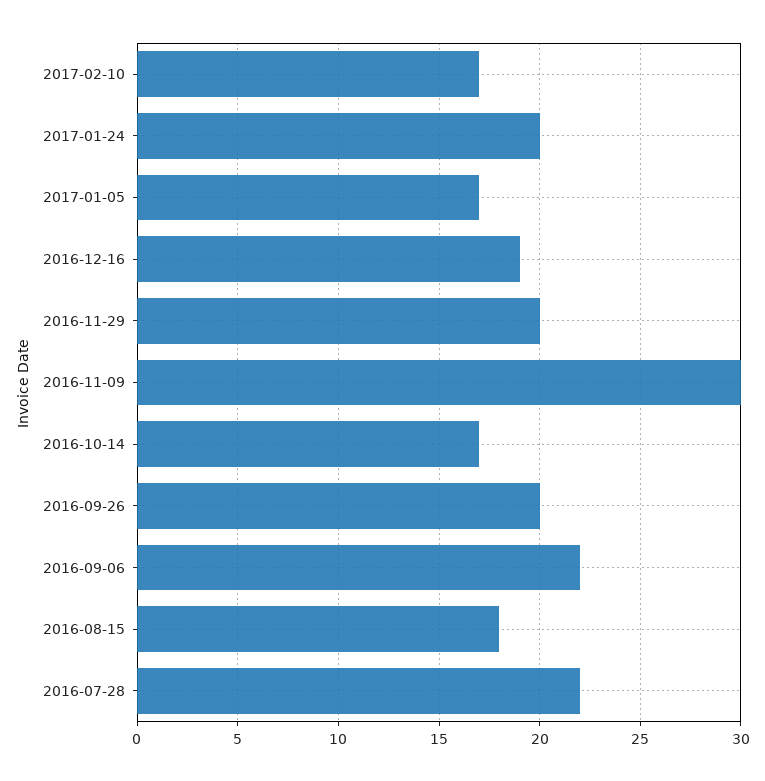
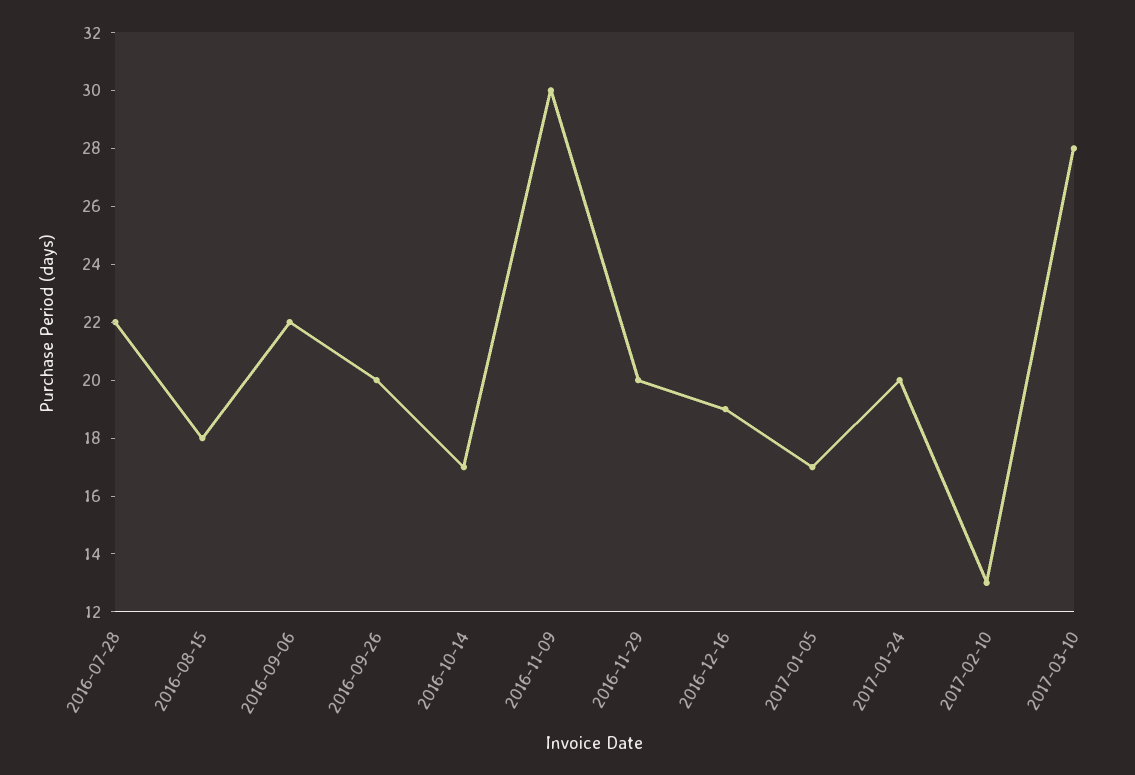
2017-02-10: 17 -> 13
2017-03-10: none -> 28

